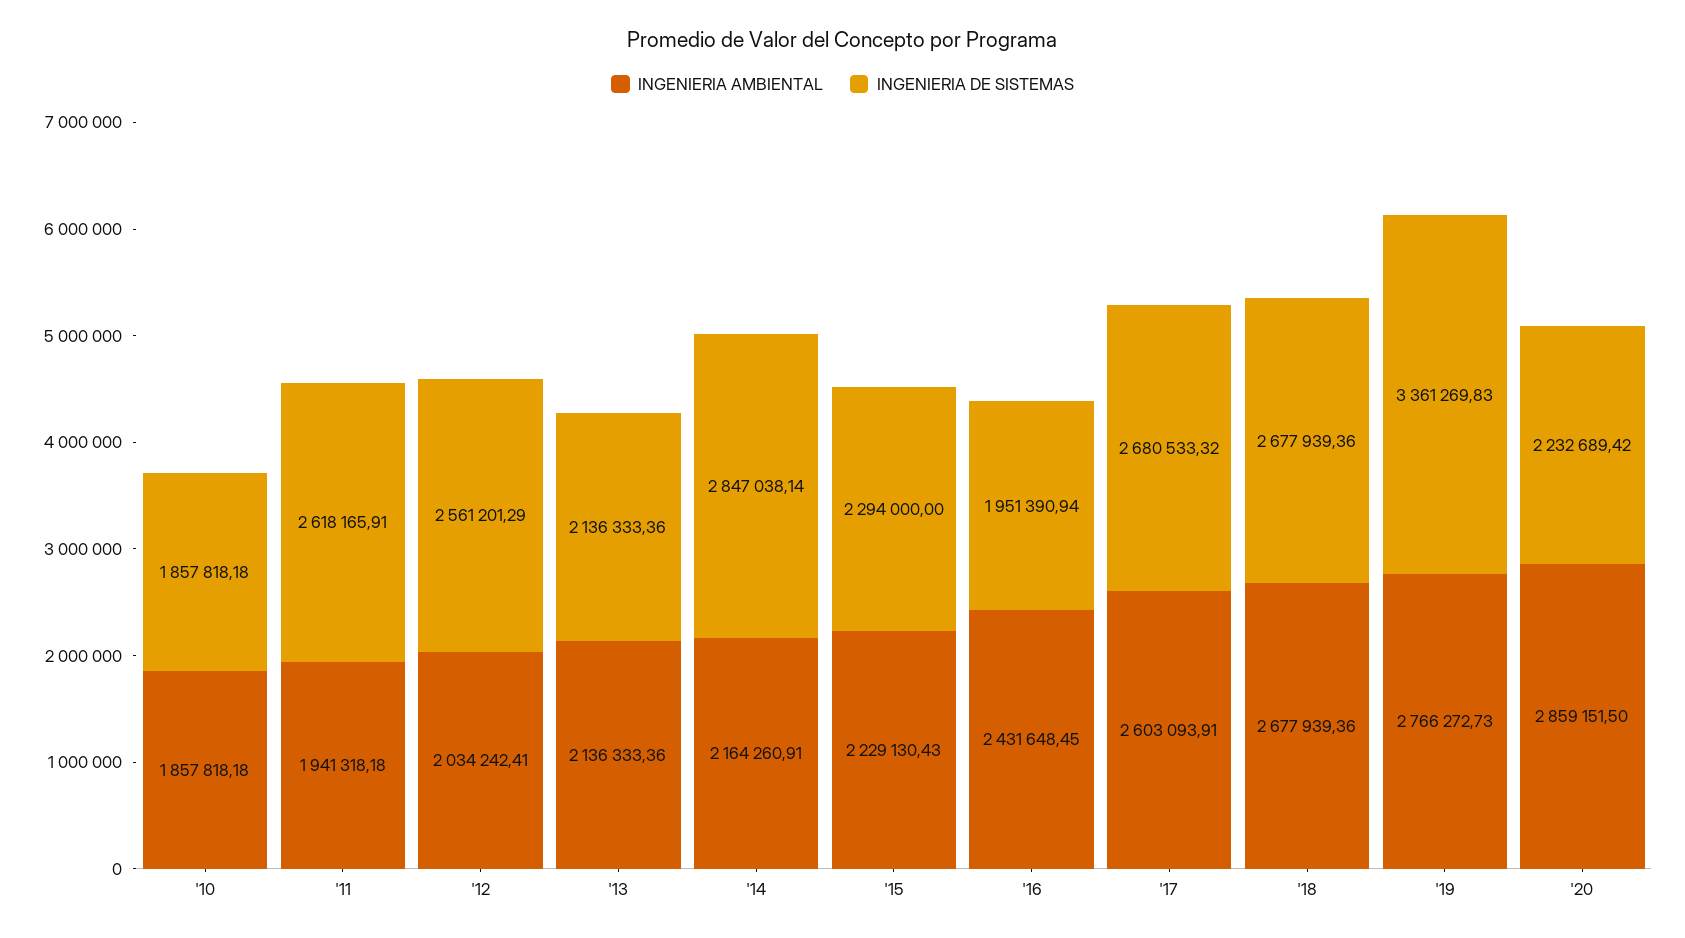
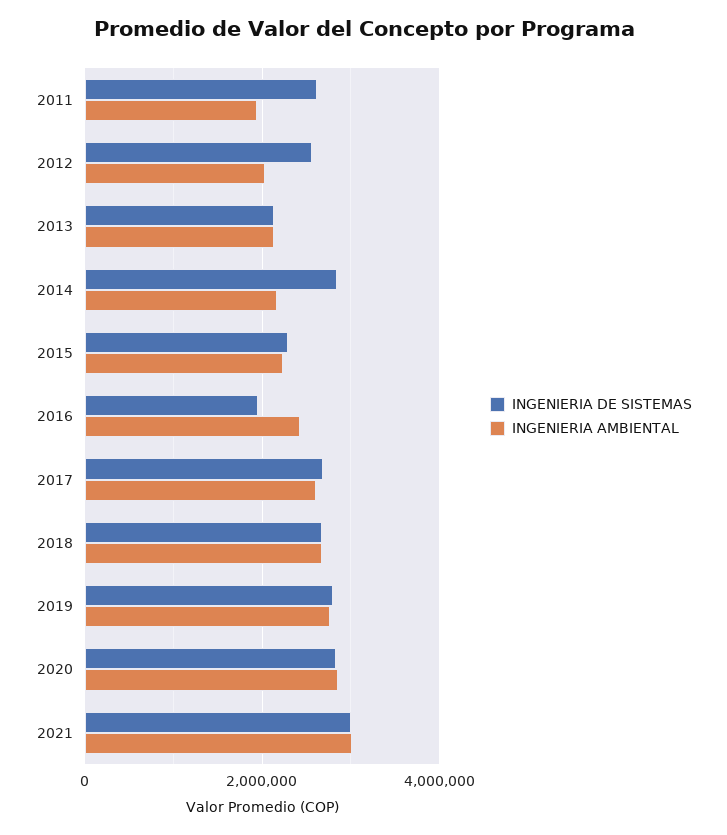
INGENIERIA AMBIENTAL, '10: 1857818.18 -> none
INGENIERIA DE SISTEMAS, '10: 1857818.18 -> none
INGENIERIA DE SISTEMAS, '19: 3361269.83 -> 2800000
INGENIERIA DE SISTEMAS, '20: 2232689.42 -> 2800000
INGENIERIA DE SISTEMAS, 2021: none -> 3000000
INGENIERIA AMBIENTAL, 2021: none -> 3000000

